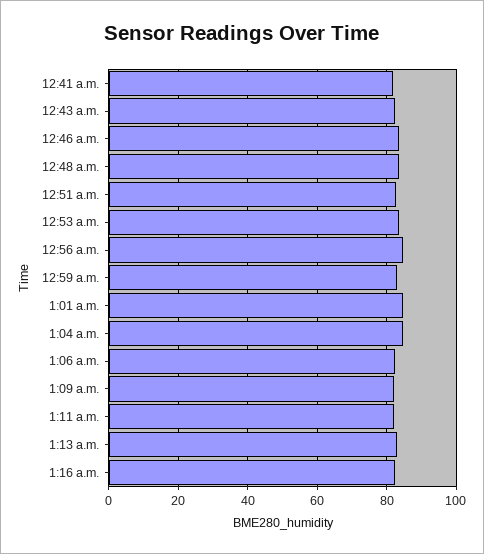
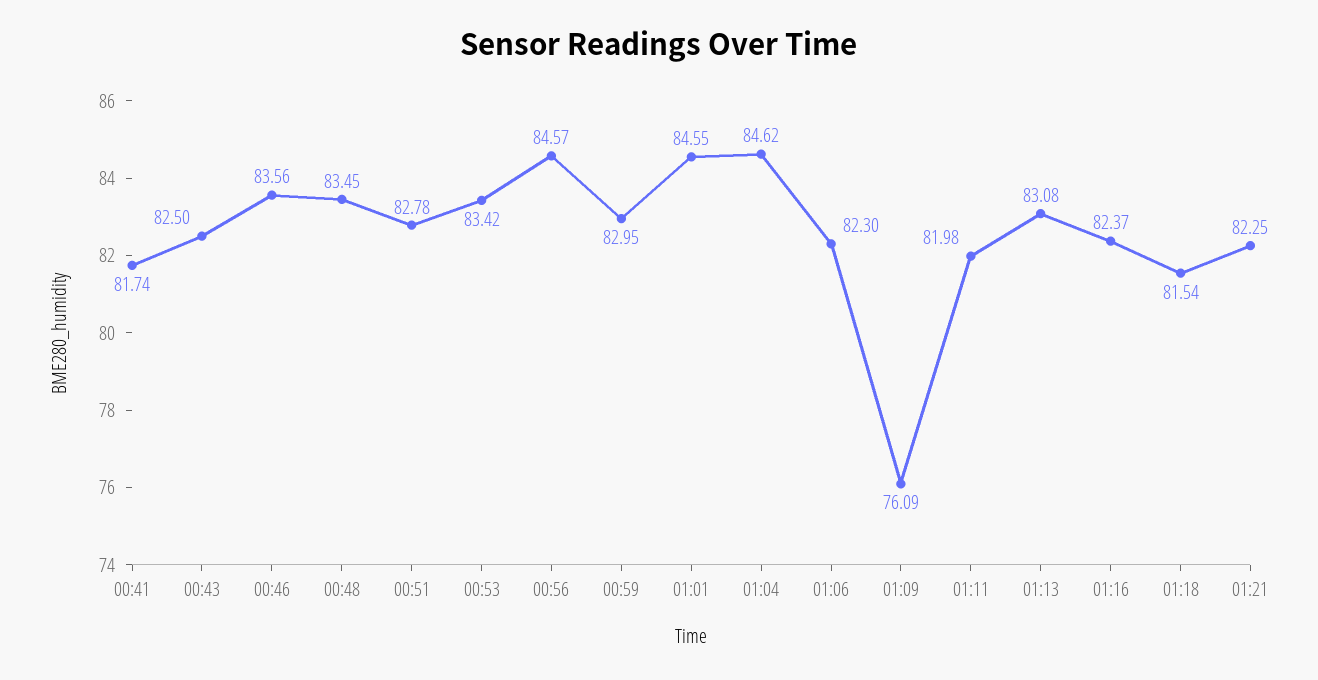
1:09 a.m.: 82 -> 76.09
01:18: none -> 81.54
01:21: none -> 82.25

